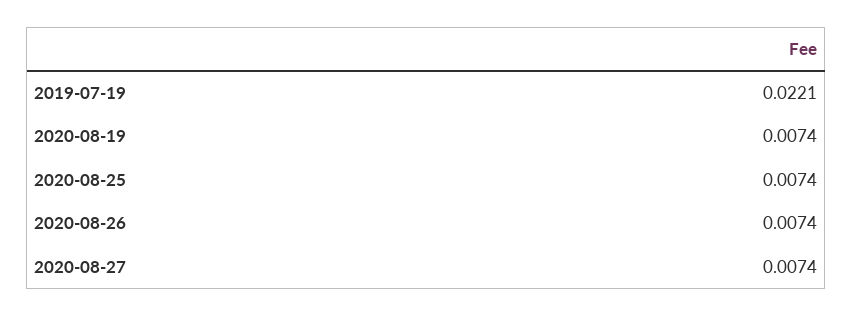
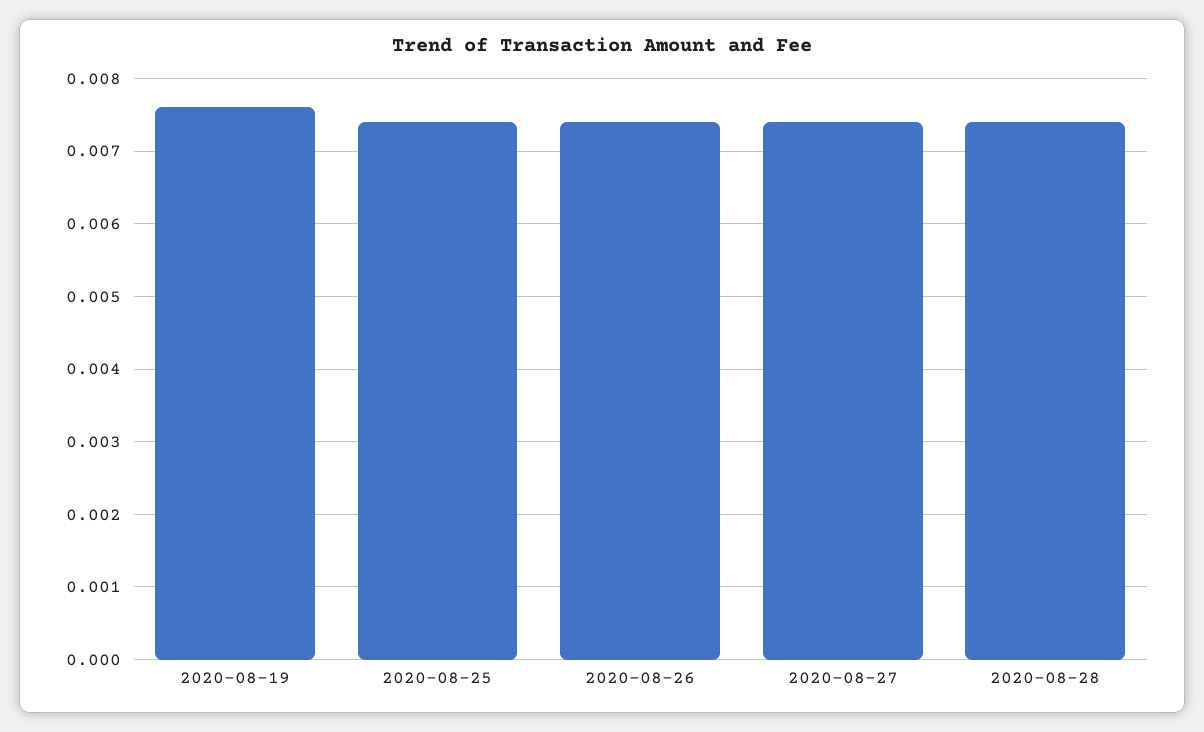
2019-07-19: 0.0221 -> none
2020-08-19: 0.0074 -> 0.0076
2020-08-28: none -> 0.0074

